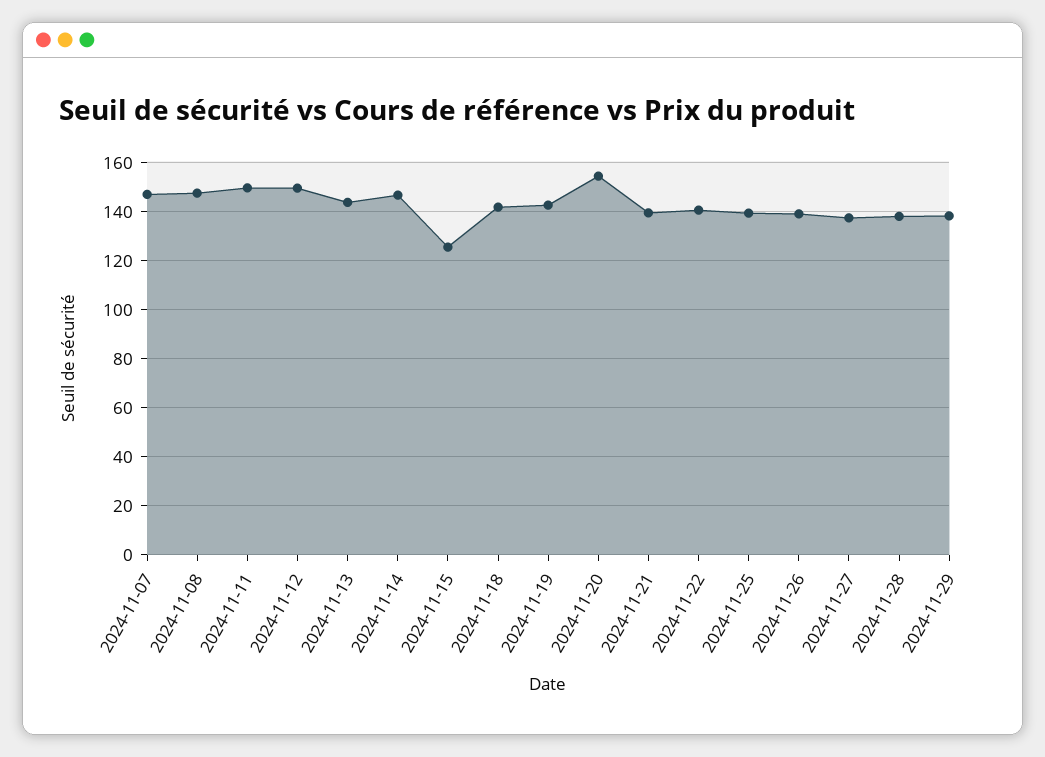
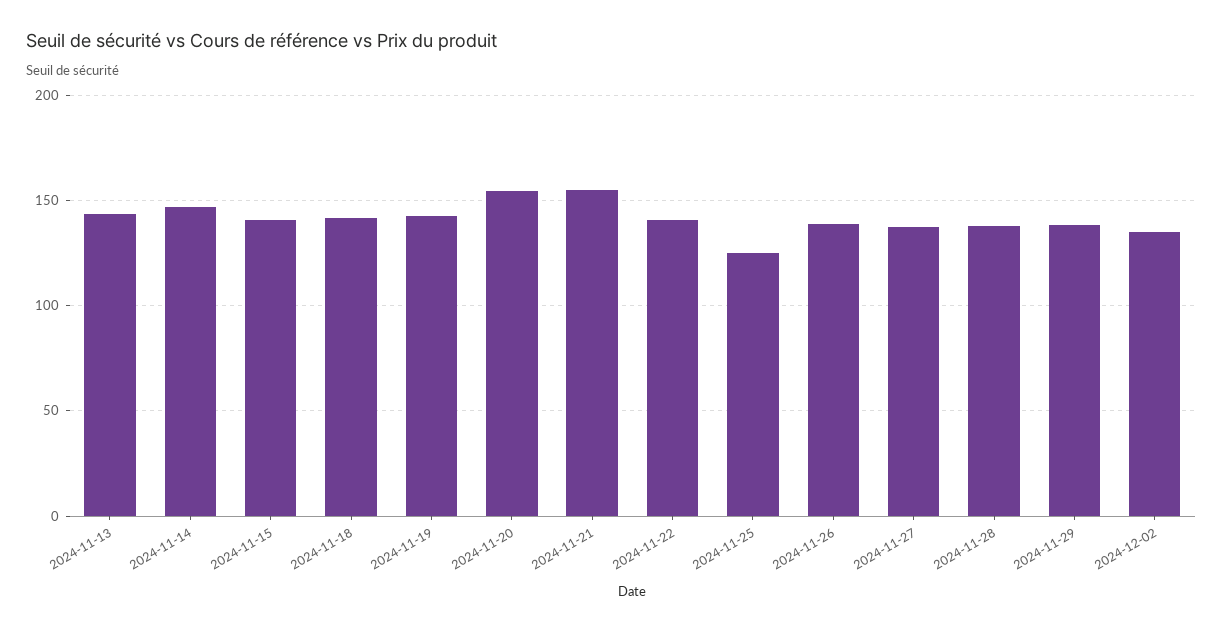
2024-11-07: 147.5 -> none
2024-11-08: 147.5 -> none
2024-11-11: 150 -> none
2024-11-12: 150 -> none
2024-11-15: 125 -> 140
2024-11-21: 140 -> 155
2024-11-25: 140 -> 125
2024-12-02: none -> 135

